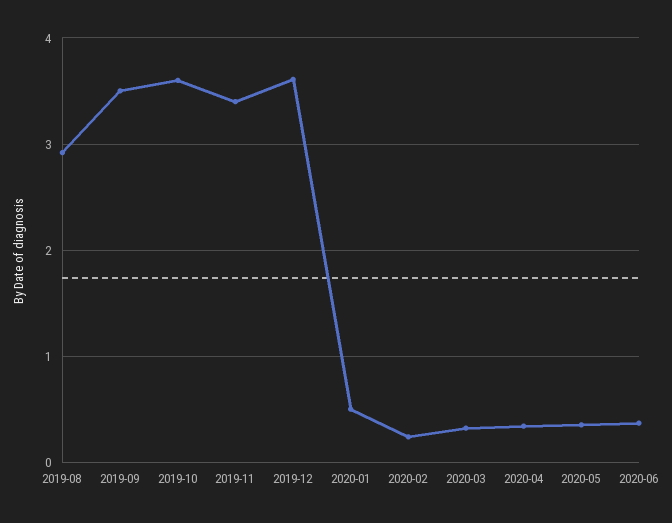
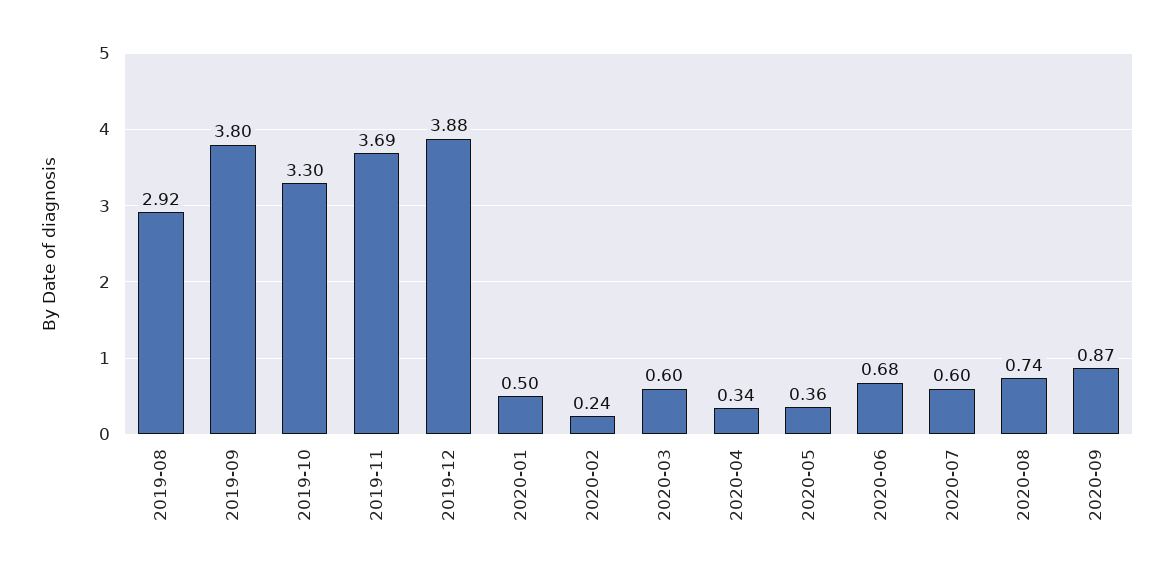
2019-09: 3.5 -> 3.8
2019-10: 3.6 -> 3.3
2019-11: 3.4 -> 3.69
2019-12: 3.6 -> 3.88
2020-03: 0.3 -> 0.6
2020-06: 0.4 -> 0.68
2020-07: none -> 0.6
2020-08: none -> 0.74
2020-09: none -> 0.87

